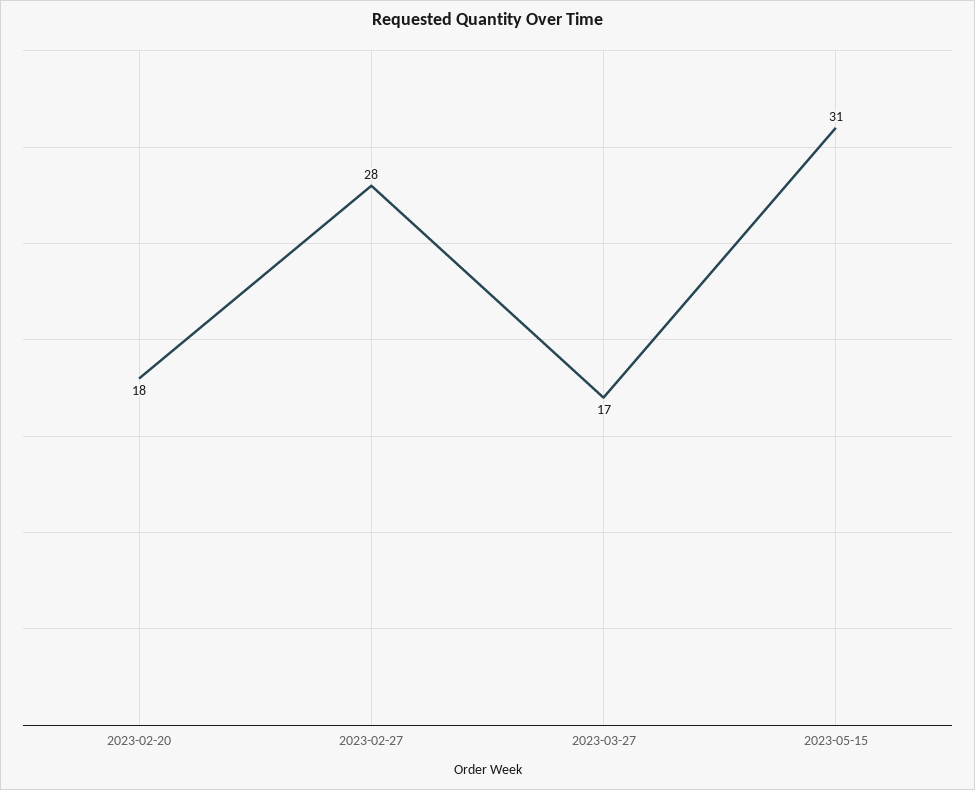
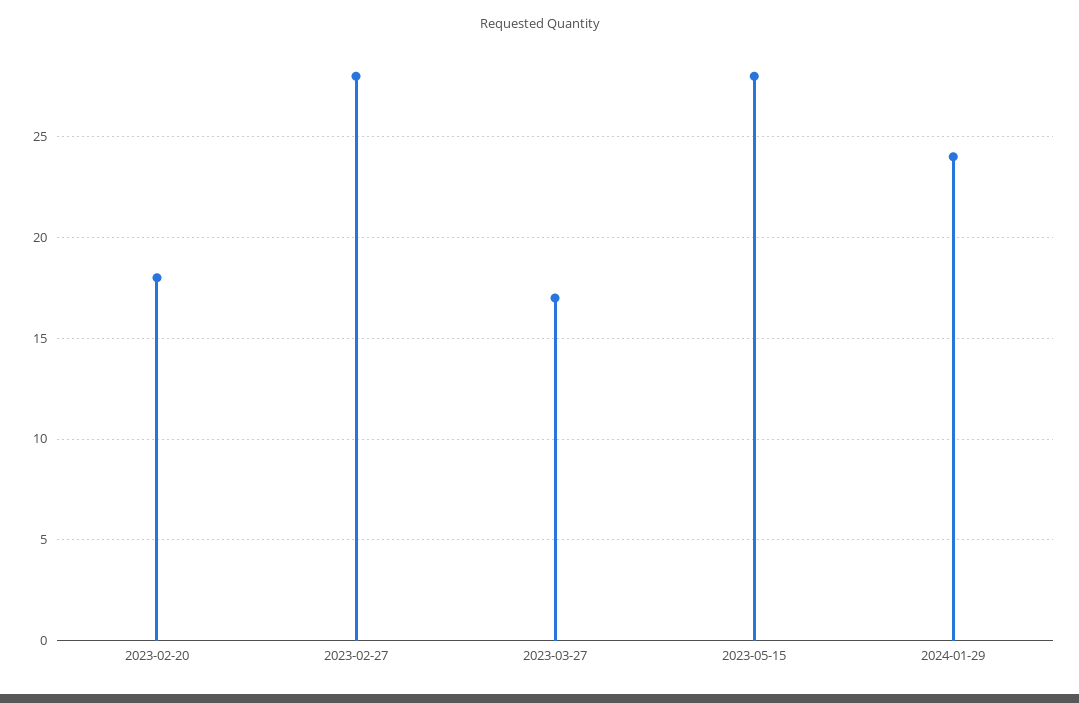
2023-05-15: 31 -> 28
2024-01-29: none -> 24

